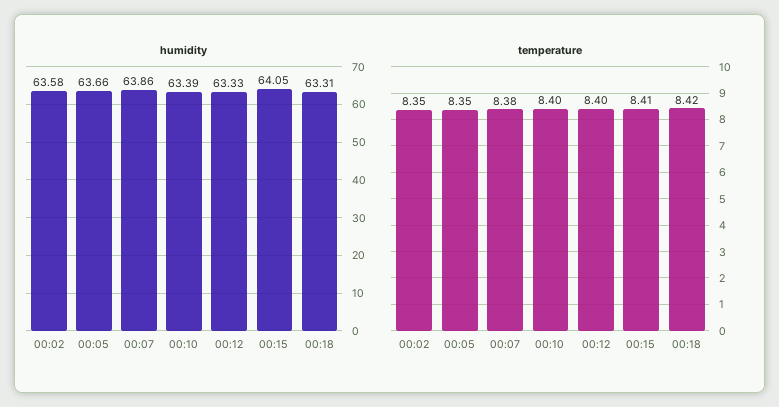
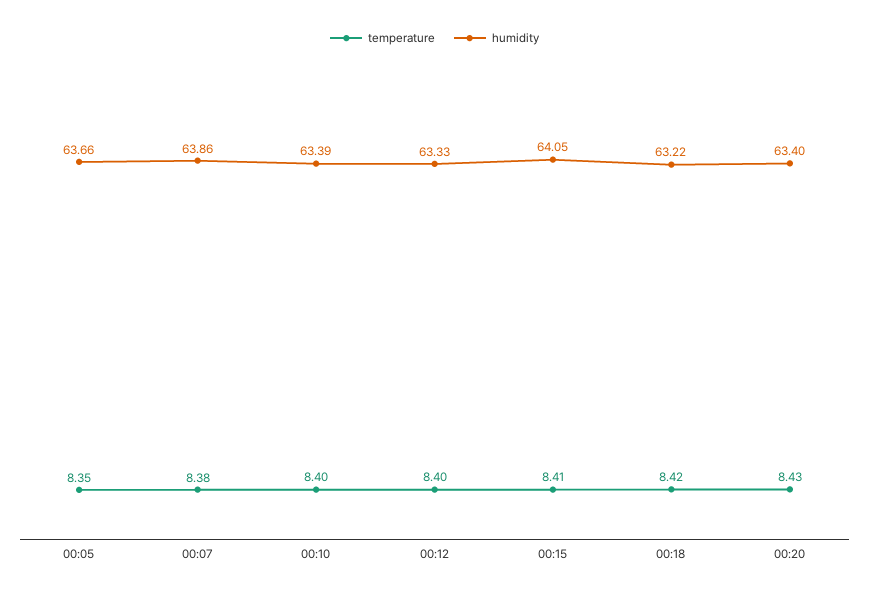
humidity, 00:02: 63.58 -> none
humidity, 00:18: 63.31 -> 63.22
temperature, 00:02: 8.35 -> none
temperature, 00:20: none -> 8.43
humidity, 00:20: none -> 63.4

